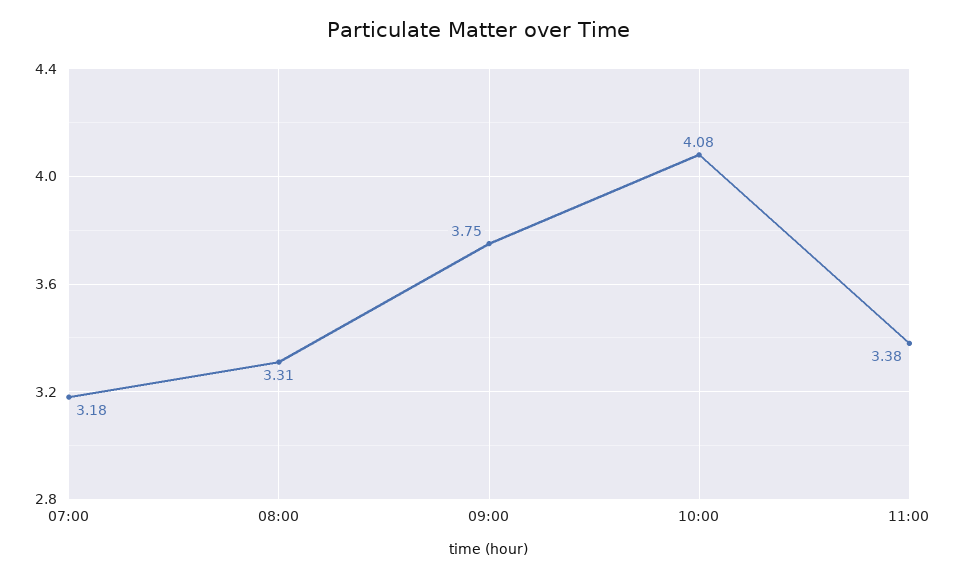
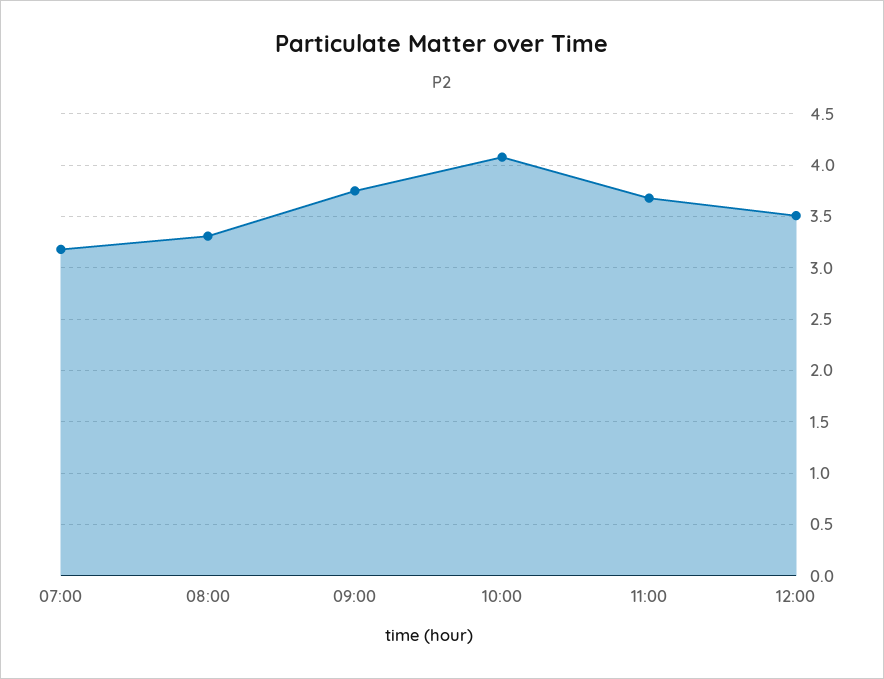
11:00: 3.38 -> 3.7
12:00: none -> 3.5

